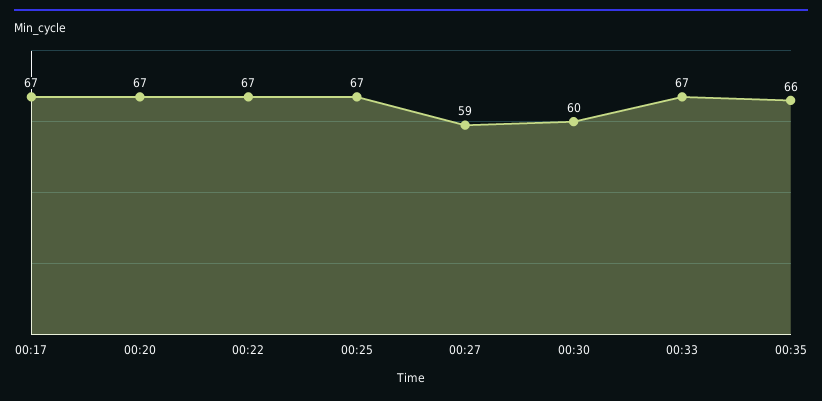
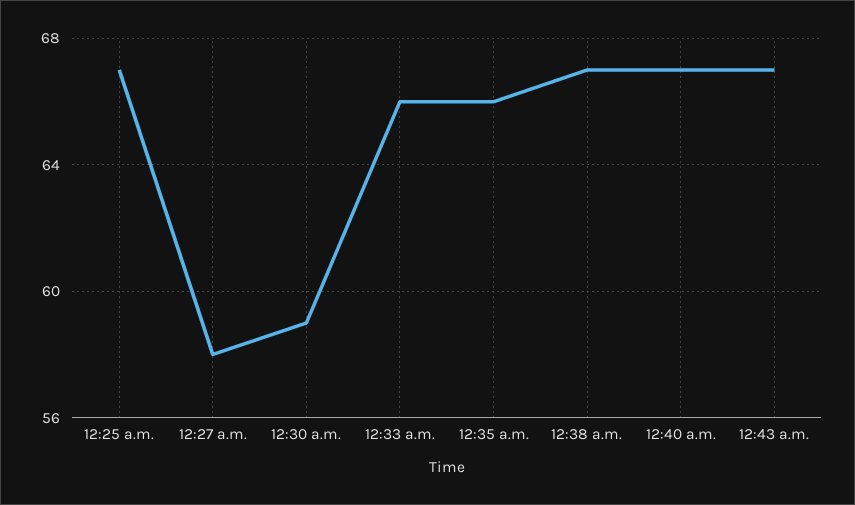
00:17: 67 -> none
00:20: 67 -> none
00:22: 67 -> none
00:27: 59 -> 58
00:30: 60 -> 59
00:33: 67 -> 66
12:38 a.m.: none -> 67
12:40 a.m.: none -> 67
12:43 a.m.: none -> 67

